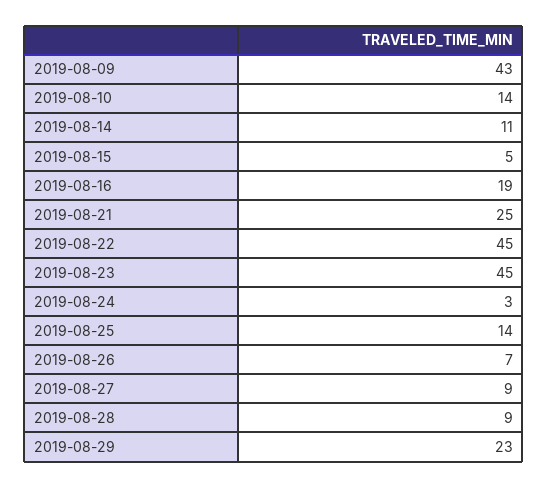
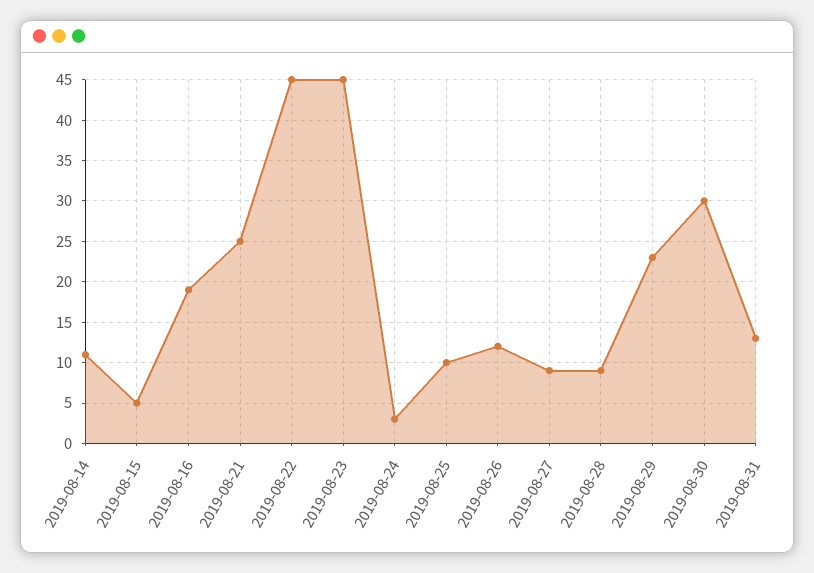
2019-08-09: 43 -> none
2019-08-10: 14 -> none
2019-08-25: 14 -> 10
2019-08-26: 7 -> 12
2019-08-30: none -> 30
2019-08-31: none -> 13

